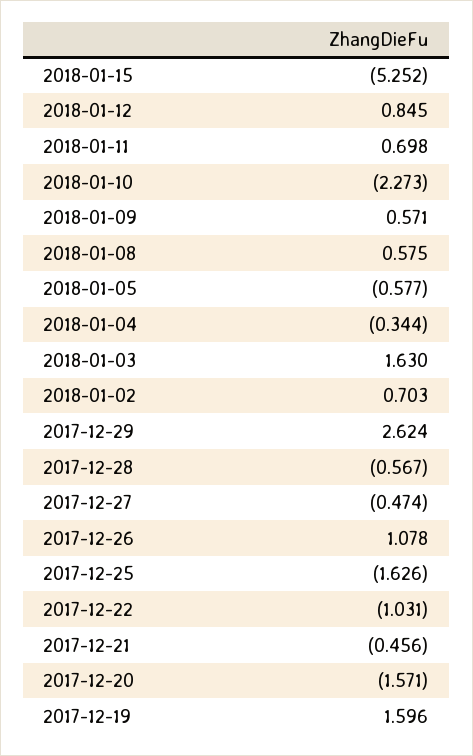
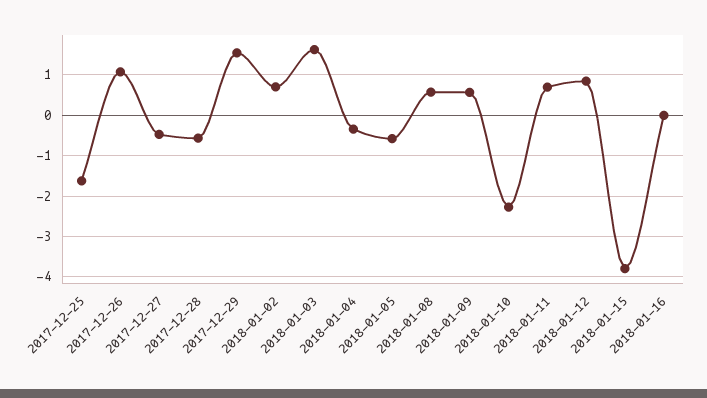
2018-01-15: -5.252 -> -3.8
2017-12-29: 2.624 -> 1.6
2017-12-22: -1.031 -> none
2017-12-21: -0.456 -> none
2017-12-20: -1.571 -> none
2017-12-19: 1.596 -> none
2018-01-16: none -> 0

